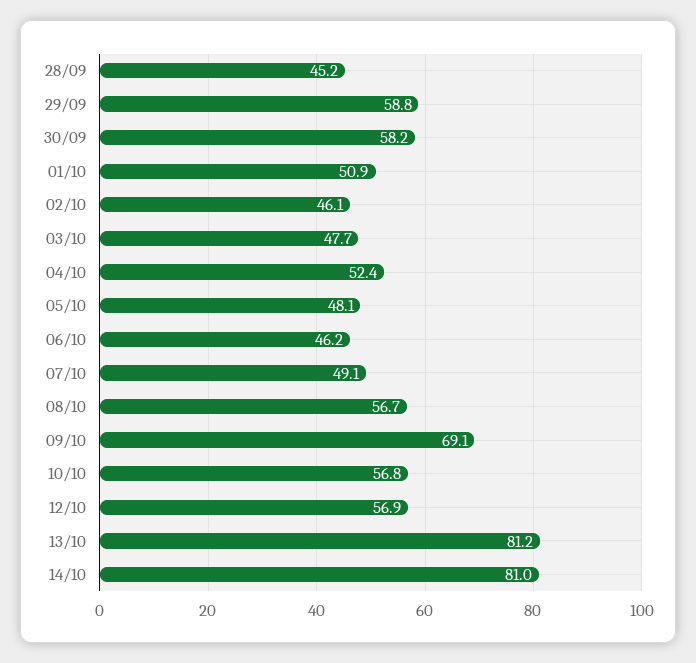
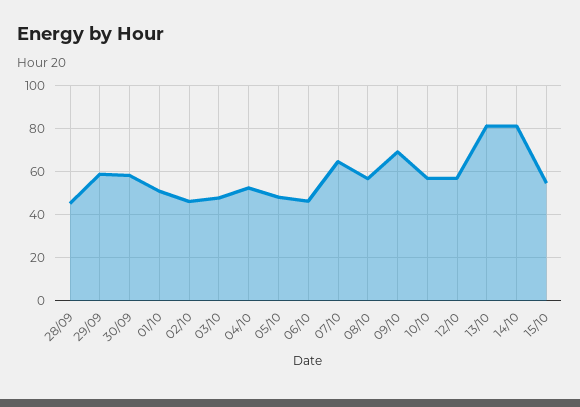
07/10: 49.1 -> 65
15/10: none -> 55

